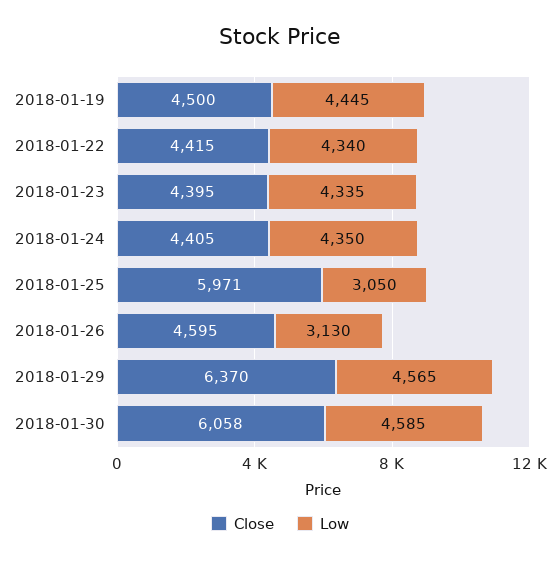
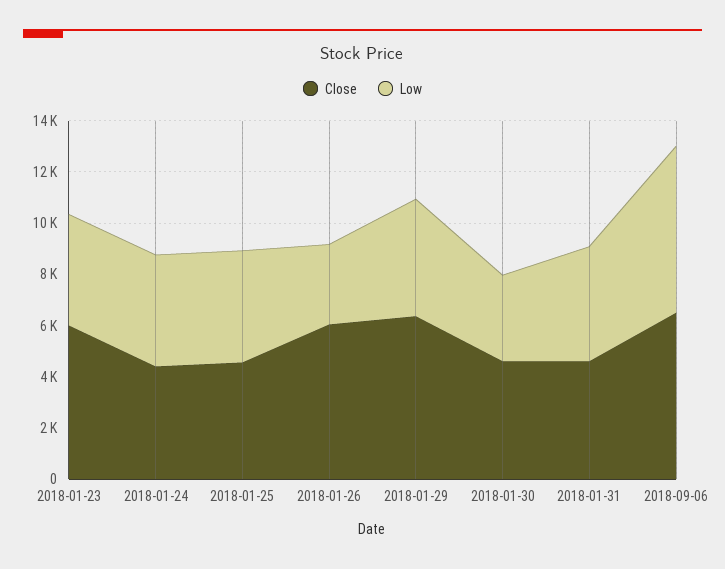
Close, 2018-01-19: 4500 -> none
Low, 2018-01-19: 4445 -> none
Close, 2018-01-22: 4415 -> none
Low, 2018-01-22: 4340 -> none
Close, 2018-01-23: 4395 -> 6000
Close, 2018-01-25: 5971 -> 4500
Low, 2018-01-25: 3050 -> 4500
Close, 2018-01-26: 4595 -> 6000
Close, 2018-01-30: 6058 -> 4500
Low, 2018-01-30: 4585 -> 3500
Close, 2018-01-31: none -> 4500
Low, 2018-01-31: none -> 4500
Close, 2018-09-06: none -> 6500
Low, 2018-09-06: none -> 6500

